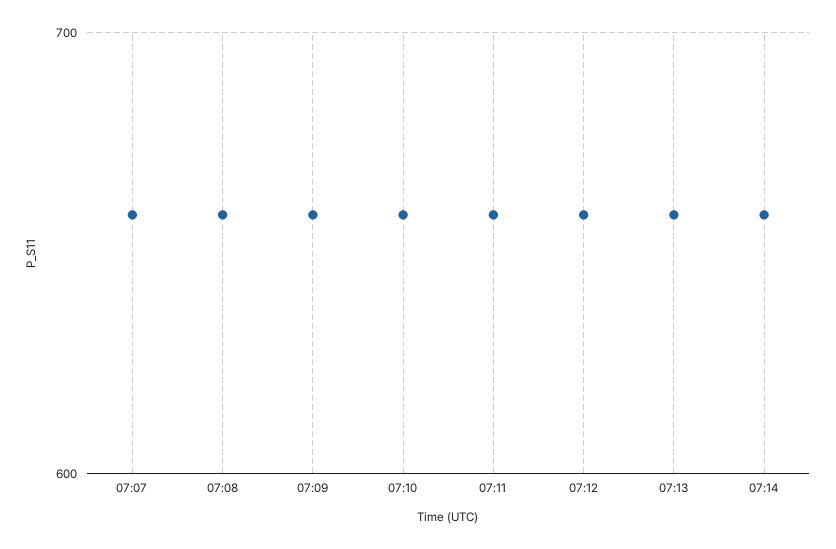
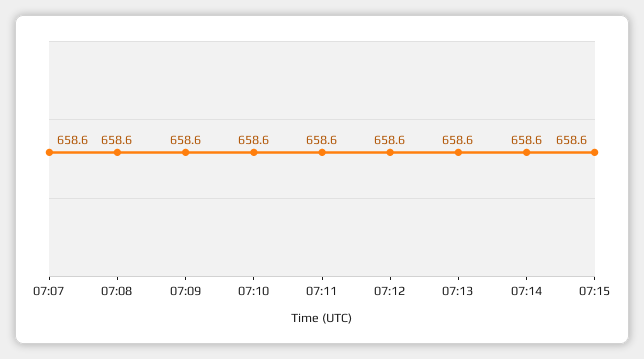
07:15: none -> 658.6

